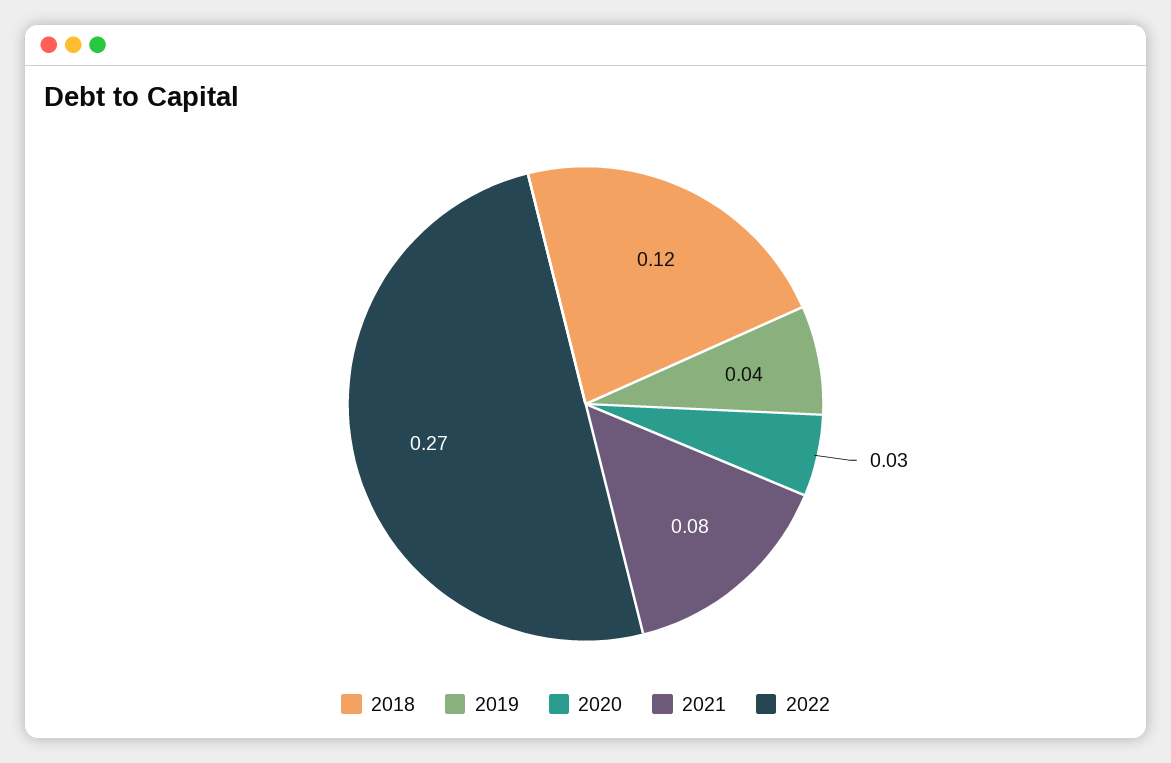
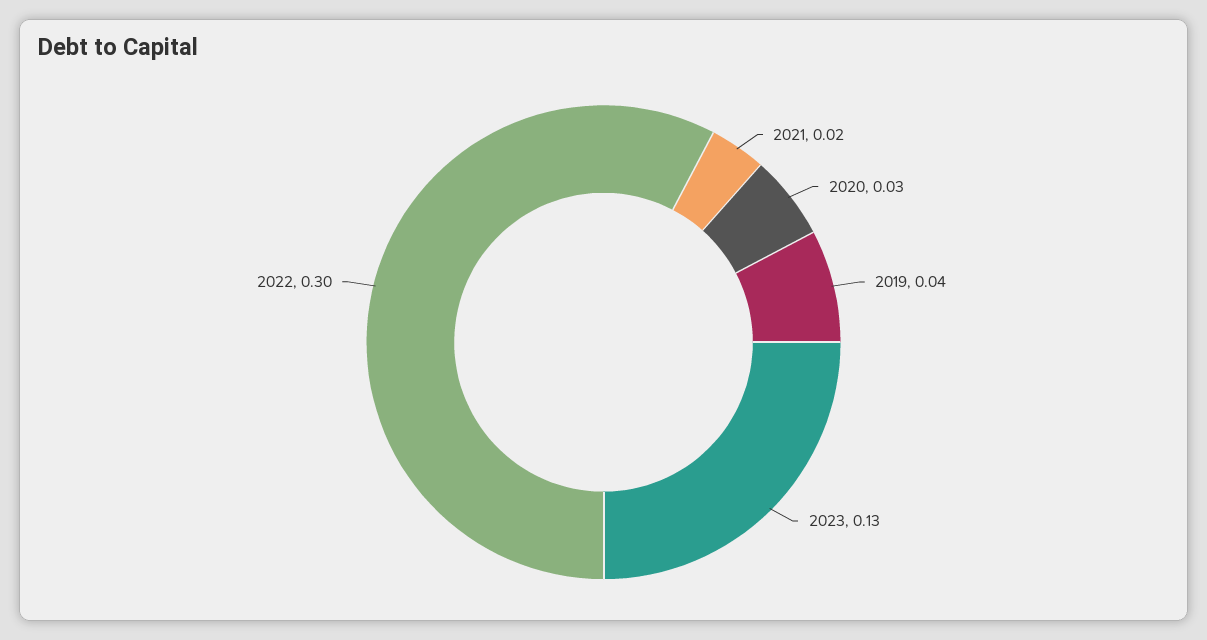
2018: 0.12 -> none
2021: 0.08 -> 0.02
2022: 0.27 -> 0.3
2023: none -> 0.13

